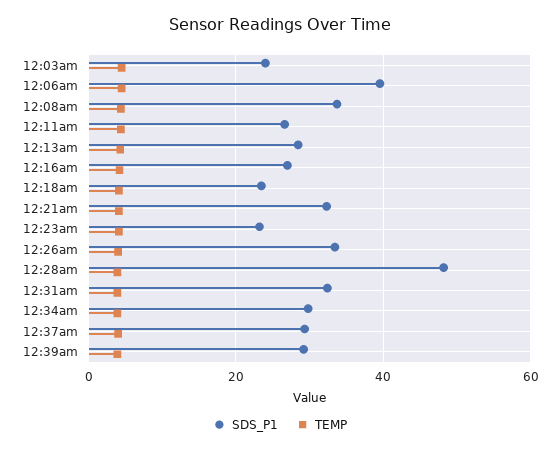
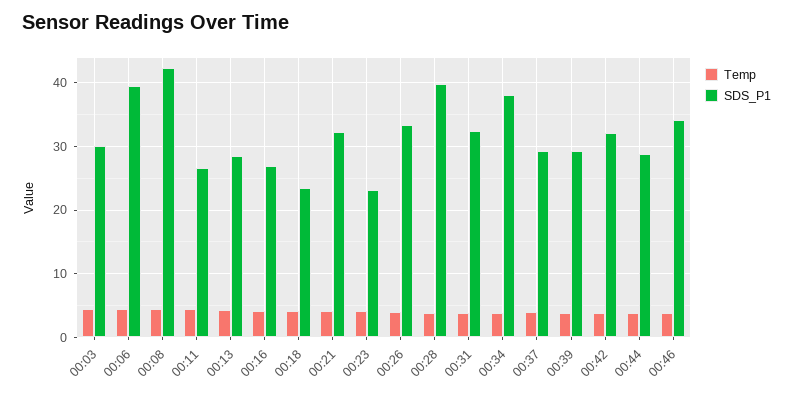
SDS_P1, 12:03am: 24 -> 30
SDS_P1, 12:08am: 34 -> 42
SDS_P1, 12:28am: 48 -> 40
SDS_P1, 12:34am: 30 -> 38
TEMP, 00:42: none -> 4
SDS_P1, 00:42: none -> 32
TEMP, 00:44: none -> 4
SDS_P1, 00:44: none -> 29
TEMP, 00:46: none -> 4
SDS_P1, 00:46: none -> 34

